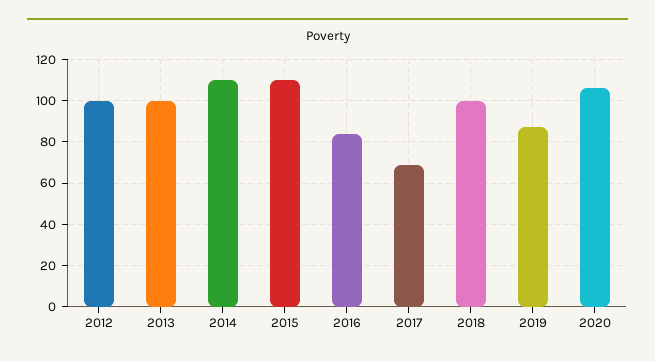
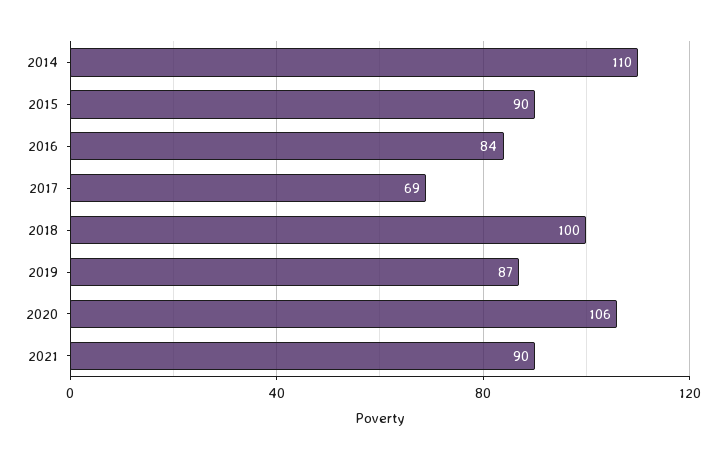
2012: 100 -> none
2013: 100 -> none
2015: 110 -> 90
2021: none -> 90

